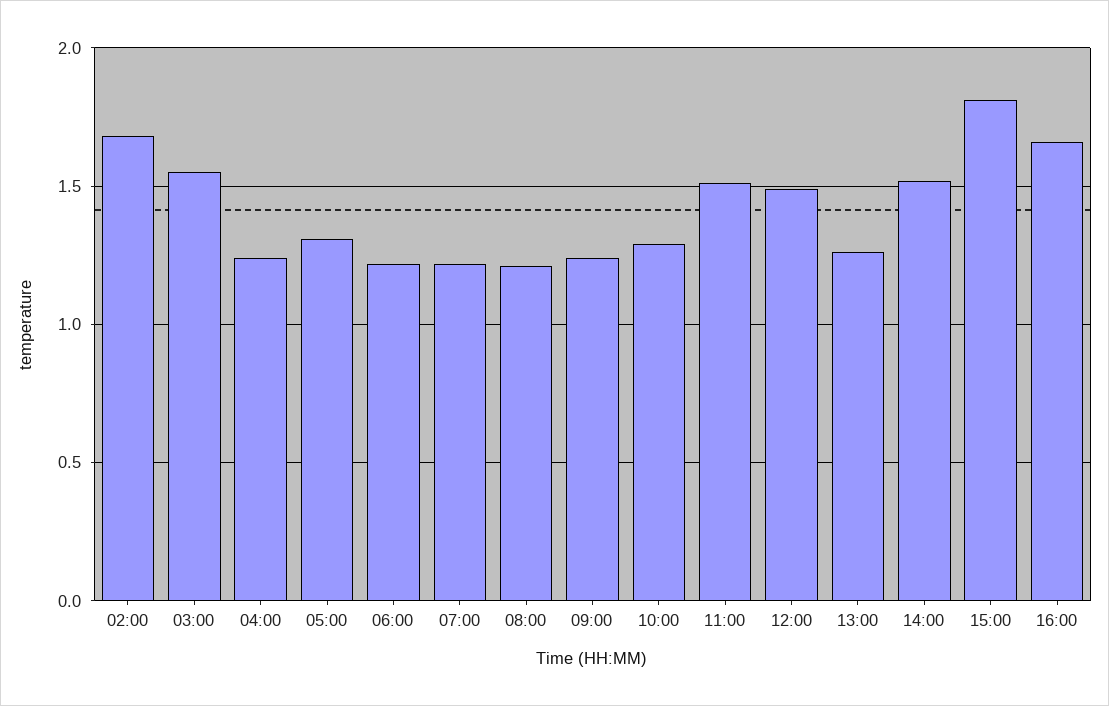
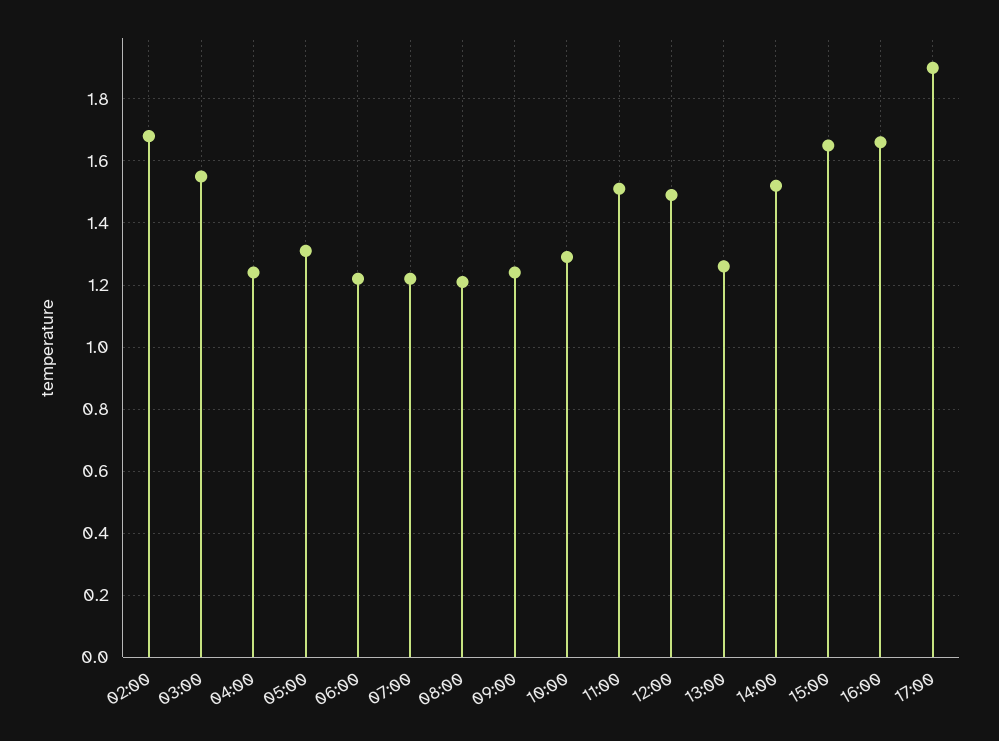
15:00: 1.8 -> 1.65
17:00: none -> 1.9

